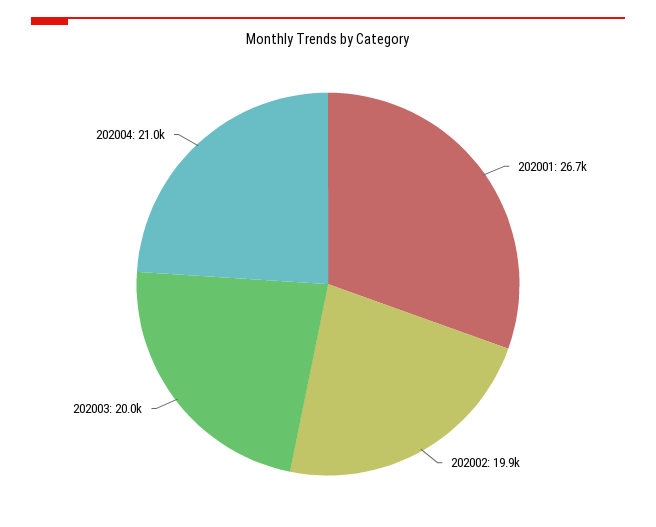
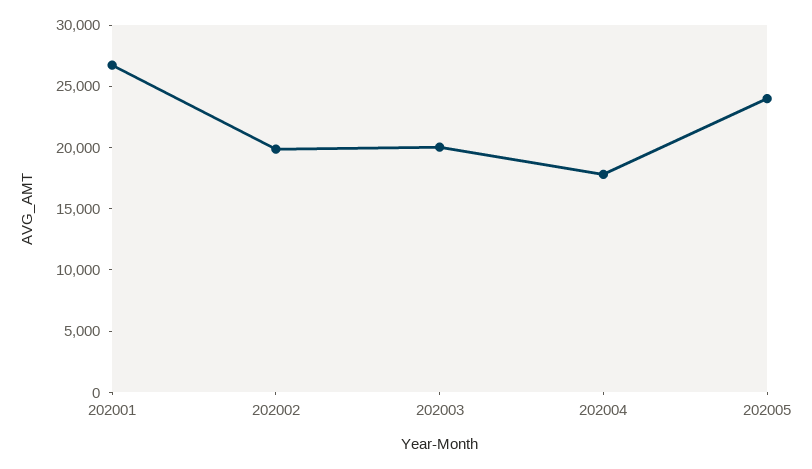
202004: 21000 -> 18000
202005: none -> 24000

